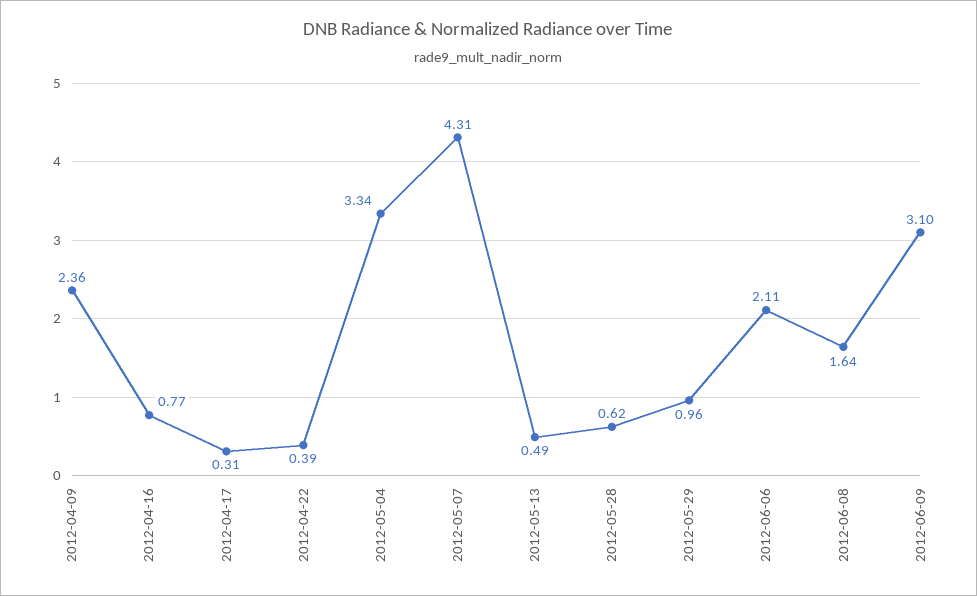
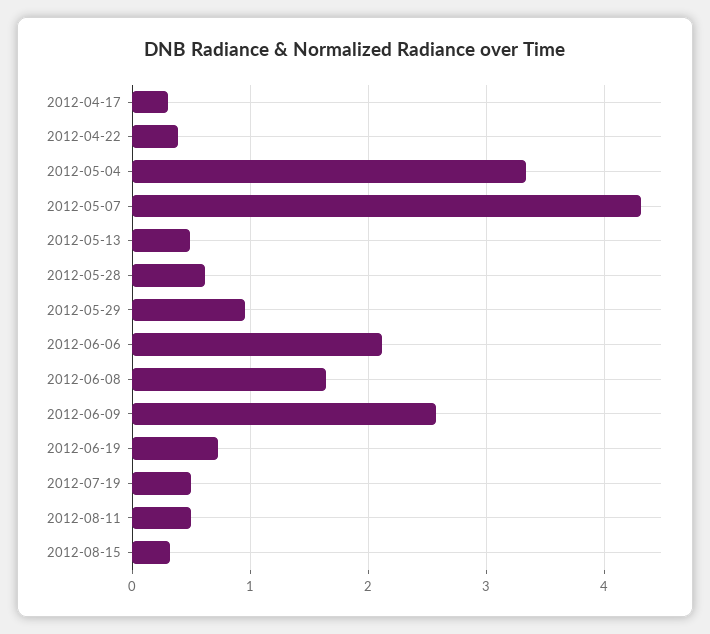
2012-04-09: 2.36 -> none
2012-04-16: 0.77 -> none
2012-06-09: 3.1 -> 2.6
2012-06-19: none -> 0.7
2012-07-19: none -> 0.5
2012-08-11: none -> 0.5
2012-08-15: none -> 0.3

